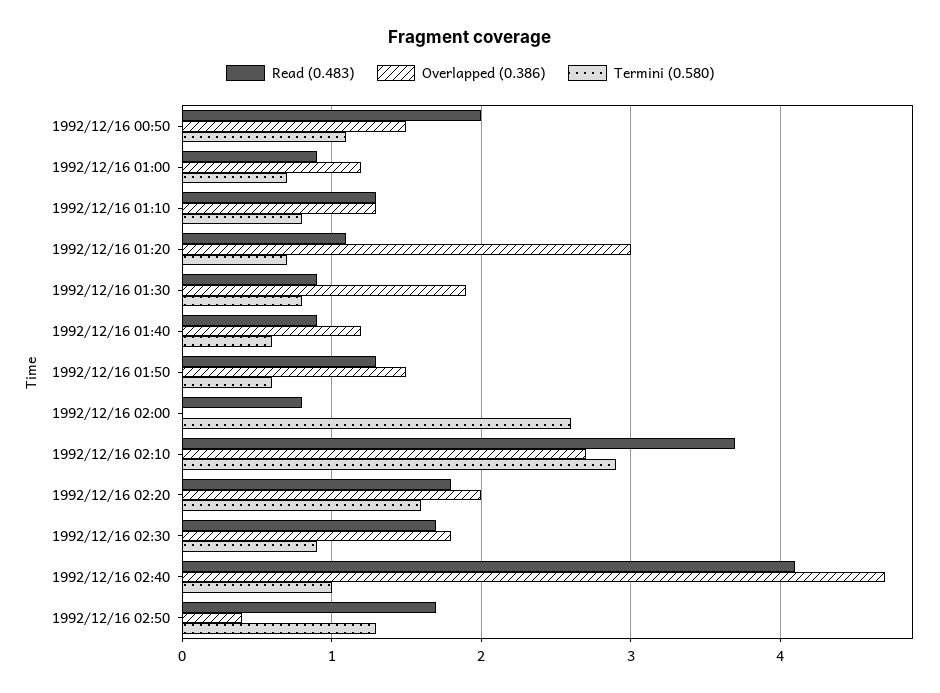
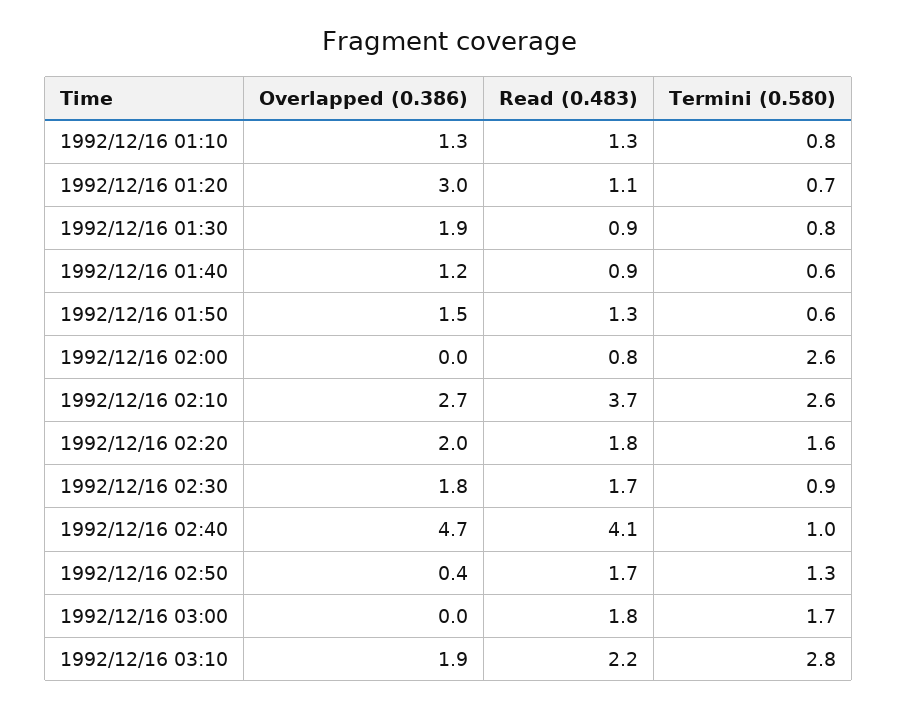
Read (0.483), 1992/12/16 00:50: 2 -> none
Overlapped (0.386), 1992/12/16 00:50: 1.5 -> none
Termini (0.580), 1992/12/16 00:50: 1.1 -> none
Read (0.483), 1992/12/16 01:00: 0.9 -> none
Overlapped (0.386), 1992/12/16 01:00: 1.2 -> none
Termini (0.580), 1992/12/16 01:00: 0.7 -> none
Termini (0.580), 1992/12/16 02:10: 2.9 -> 2.6
Overlapped (0.386), 1992/12/16 03:00: none -> 0
Read (0.483), 1992/12/16 03:00: none -> 1.8
Termini (0.580), 1992/12/16 03:00: none -> 1.7
Overlapped (0.386), 1992/12/16 03:10: none -> 1.9
Read (0.483), 1992/12/16 03:10: none -> 2.2
Termini (0.580), 1992/12/16 03:10: none -> 2.8

